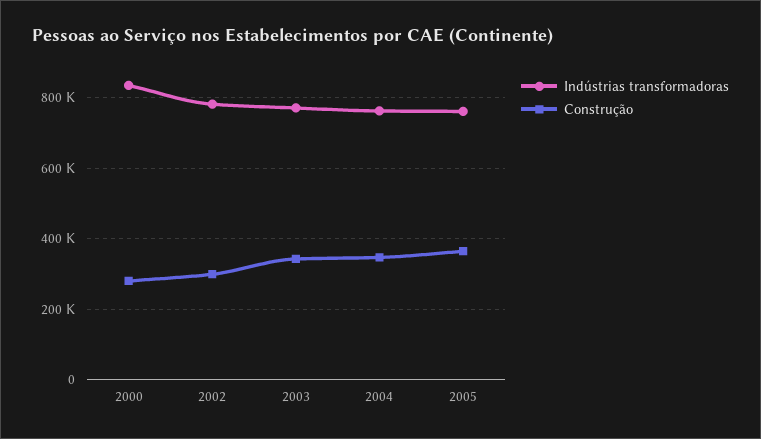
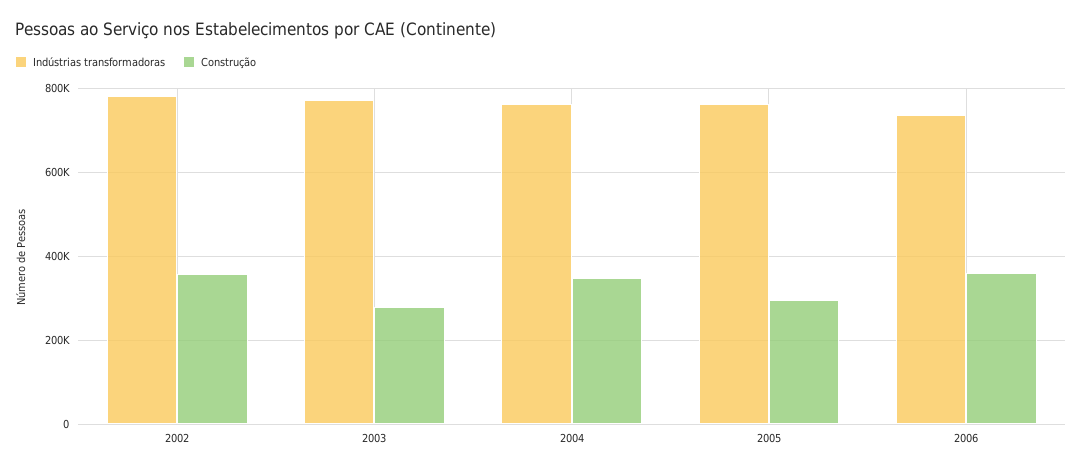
Indústrias transformadoras, 2000: 840000 -> none
Construção, 2000: 280000 -> none
Construção, 2002: 300000 -> 360000
Construção, 2003: 340000 -> 280000
Construção, 2005: 360000 -> 300000
Indústrias transformadoras, 2006: none -> 740000
Construção, 2006: none -> 360000

